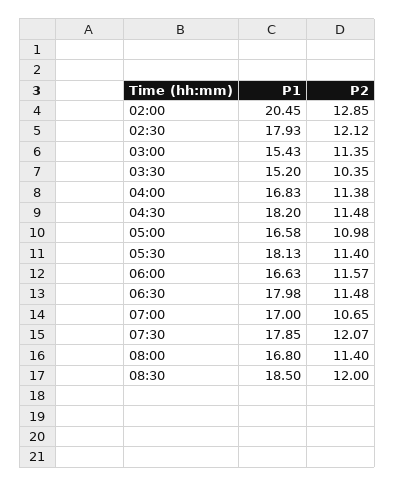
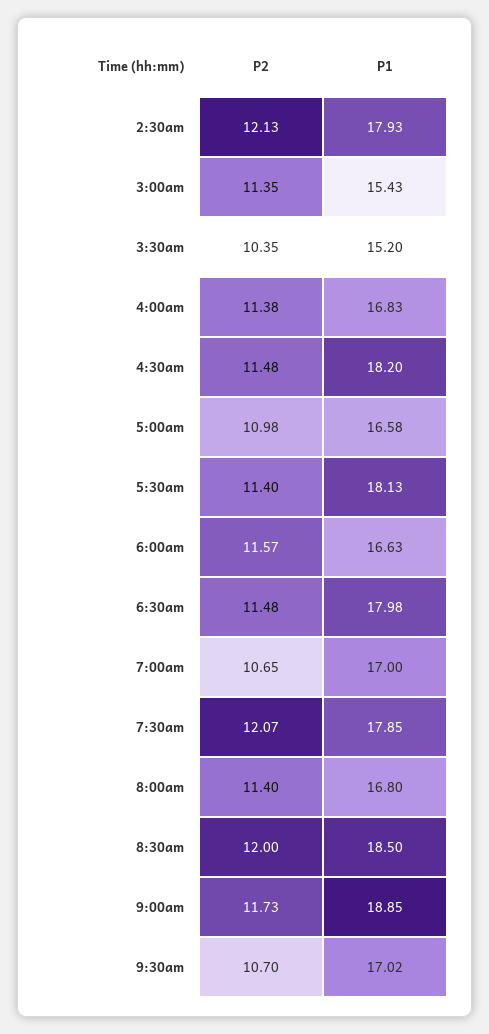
P1, 02:00: 20.45 -> none
P2, 02:00: 12.85 -> none
P2, 02:30: 12.12 -> 12.13
P2, 9:00am: none -> 11.73
P1, 9:00am: none -> 18.85
P2, 9:30am: none -> 10.7
P1, 9:30am: none -> 17.02

